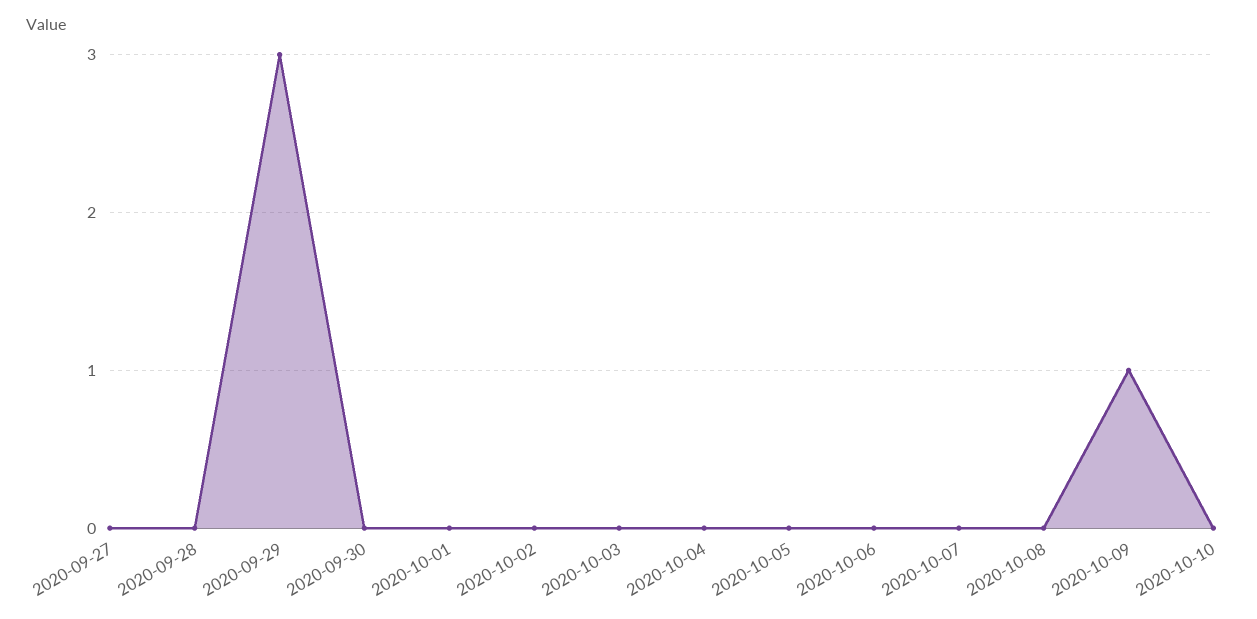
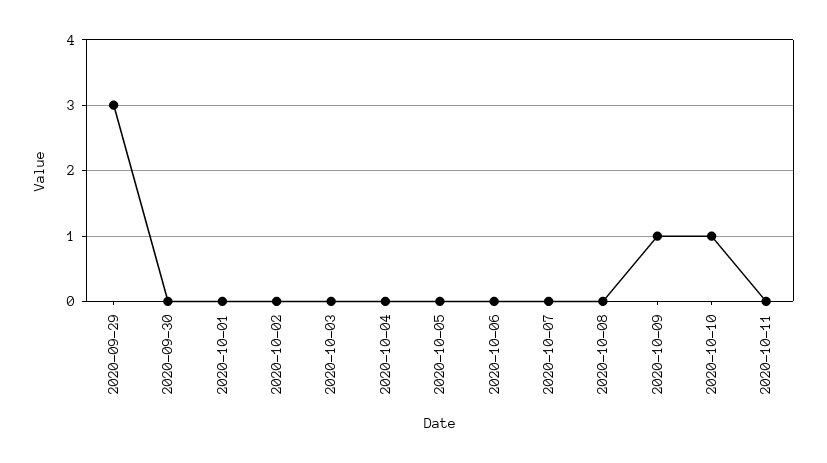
2020-09-27: 0 -> none
2020-09-28: 0 -> none
2020-10-10: 0 -> 1
2020-10-11: none -> 0

